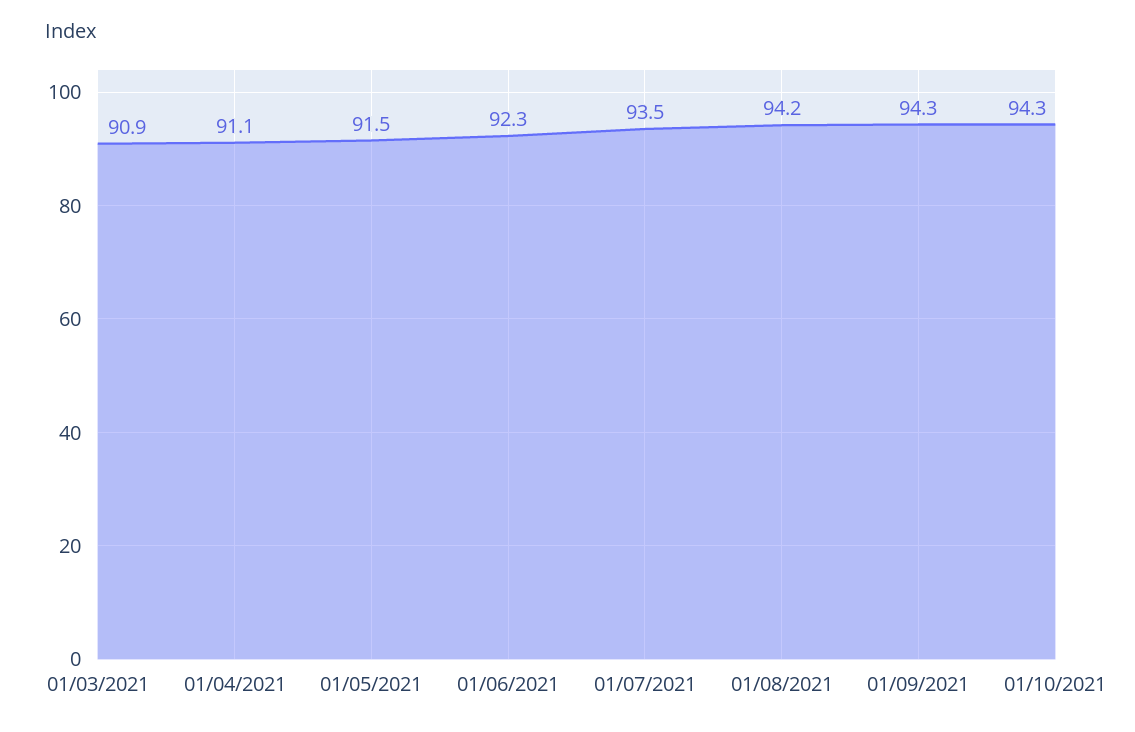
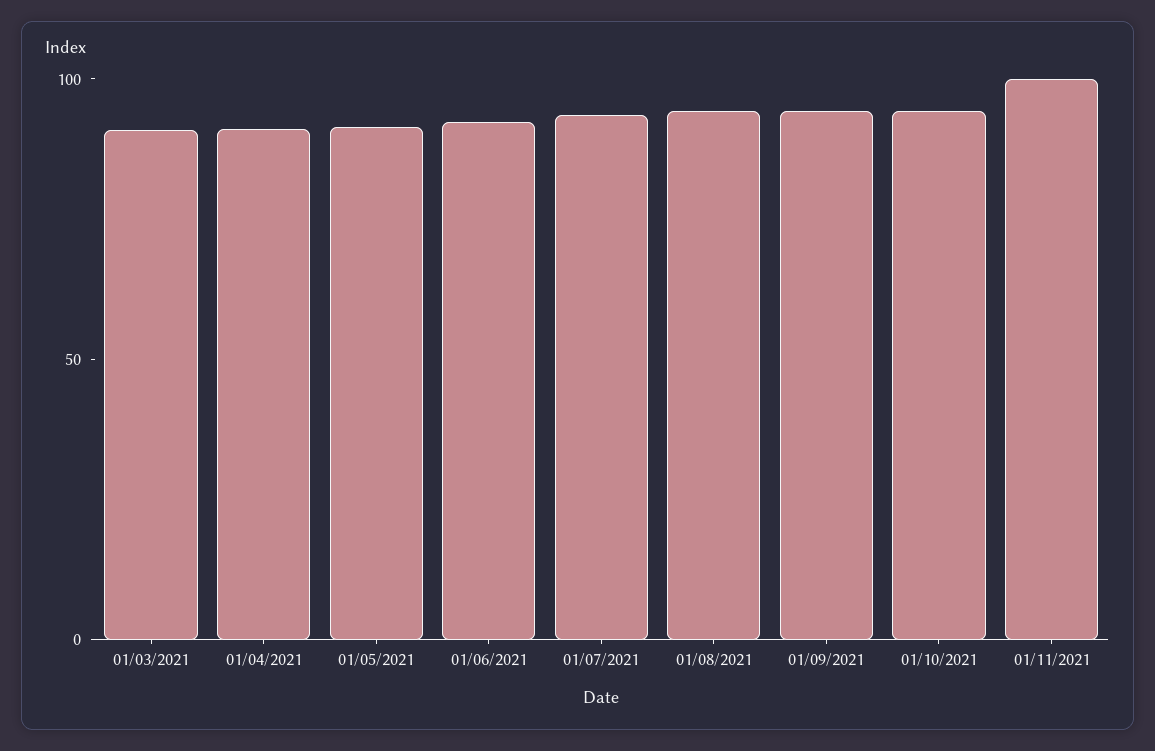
01/11/2021: none -> 100

